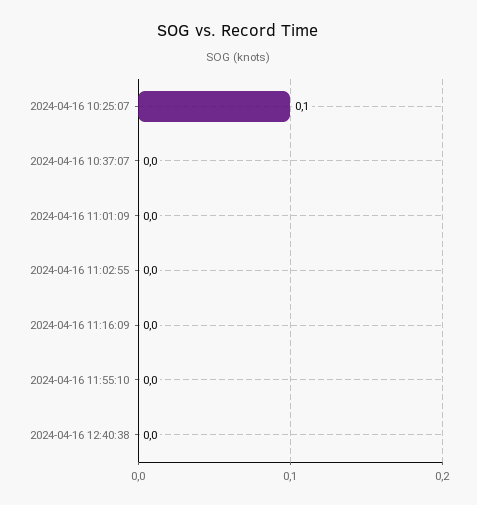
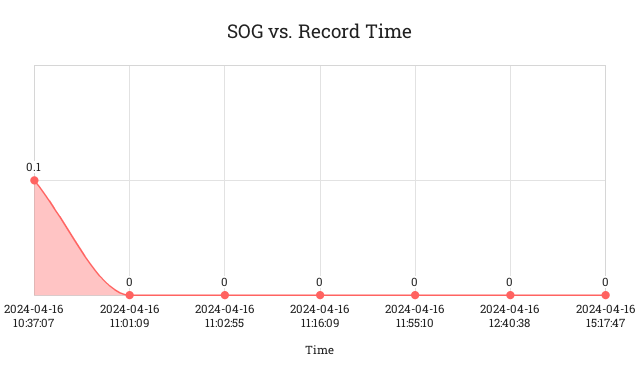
2024-04-16 10:25:07: 0.1 -> none
2024-04-16 10:37:07: 0 -> 0.1
2024-04-16 15:17:47: none -> 0

